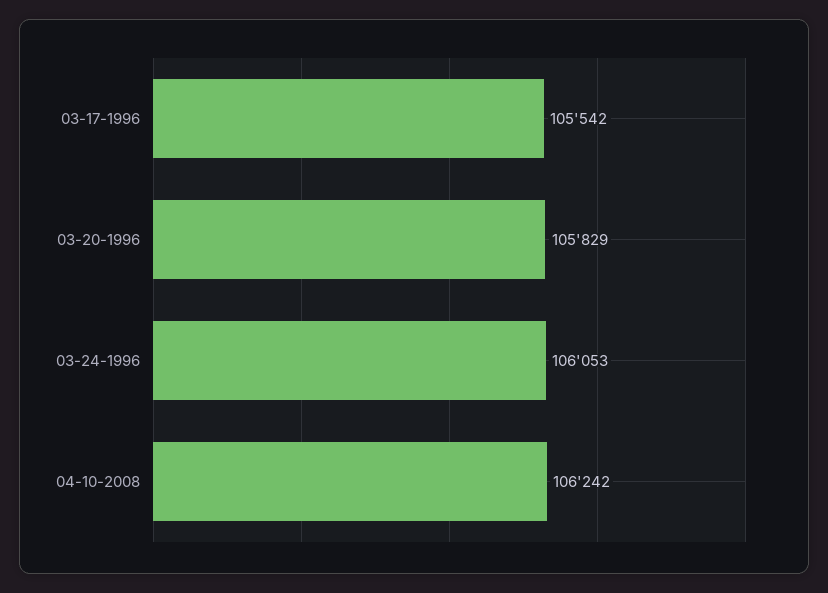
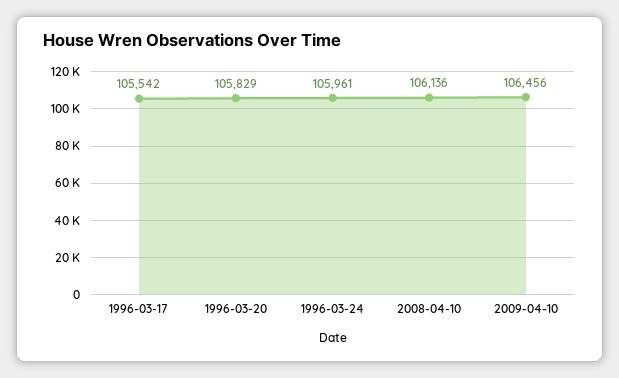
03-24-1996: 106053 -> 105961
04-10-2008: 106242 -> 106136
2009-04-10: none -> 106456

